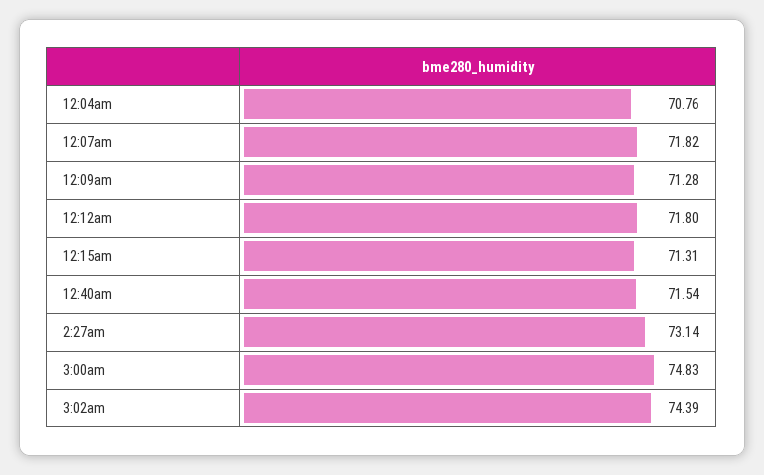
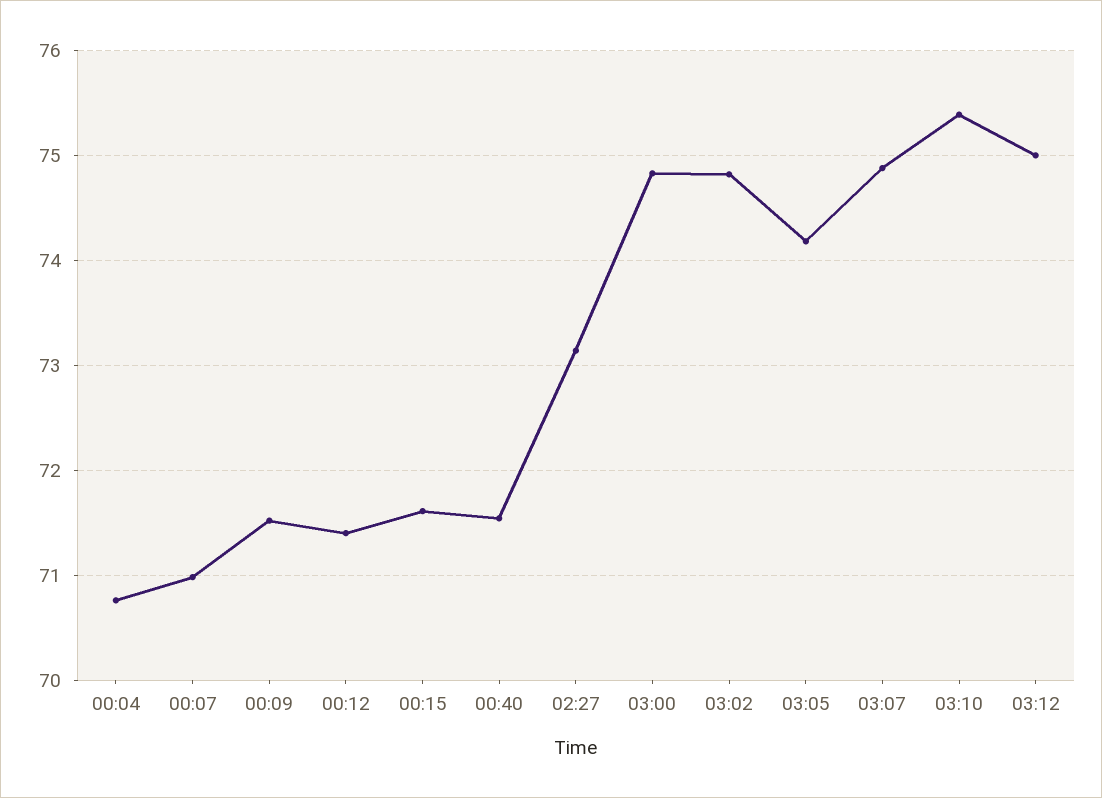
12:07am: 71.82 -> 71
12:09am: 71.28 -> 71.5
12:12am: 71.8 -> 71.4
12:15am: 71.31 -> 71.6
3:02am: 74.39 -> 74.8
03:05: none -> 74.2
03:07: none -> 74.9
03:10: none -> 75.4
03:12: none -> 75

